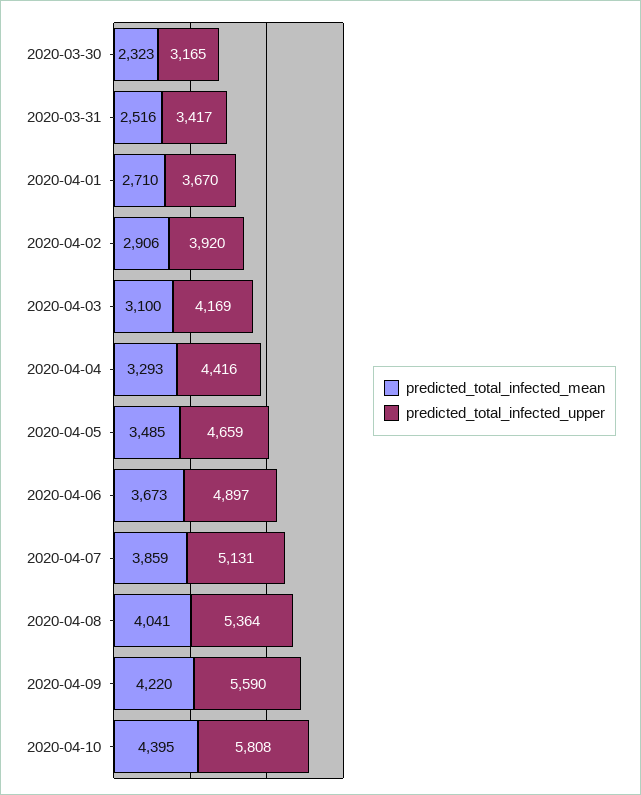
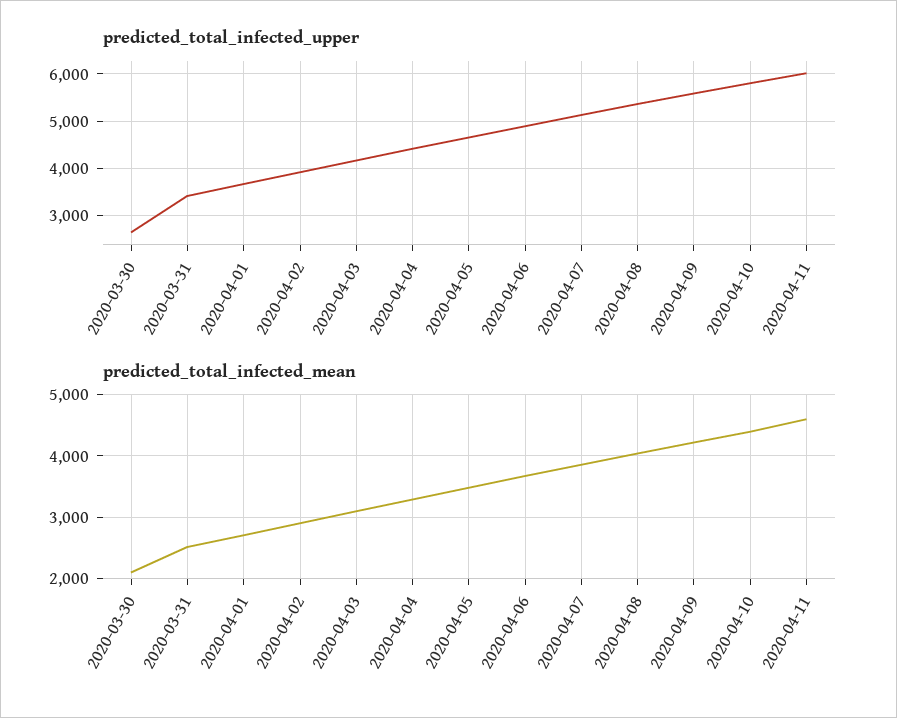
predicted_total_infected_mean, 2020-03-30: 2323 -> 2100
predicted_total_infected_upper, 2020-03-30: 3165 -> 2600
predicted_total_infected_upper, 2020-04-11: none -> 6000
predicted_total_infected_mean, 2020-04-11: none -> 4600

